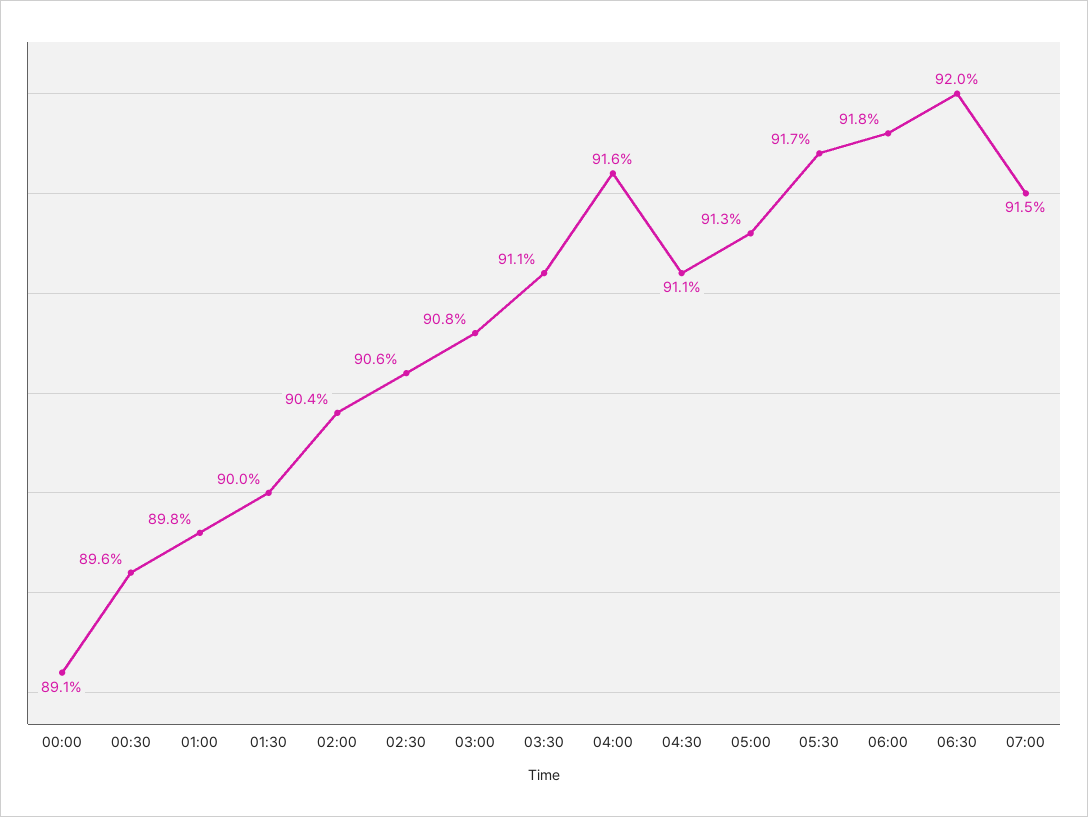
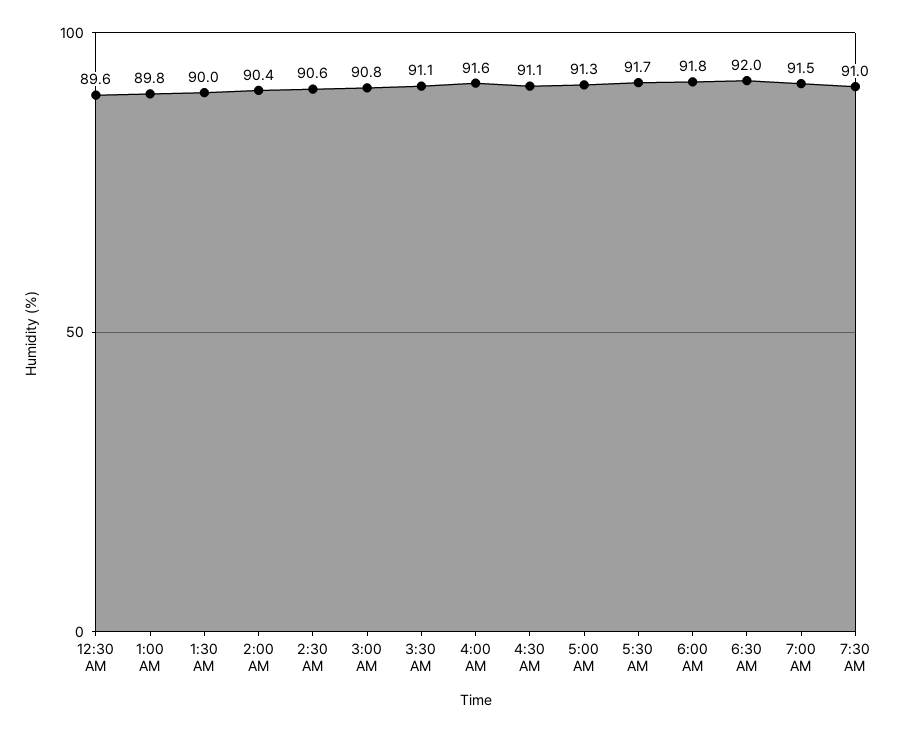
00:00: 89.1 -> none
7:30 AM: none -> 91

